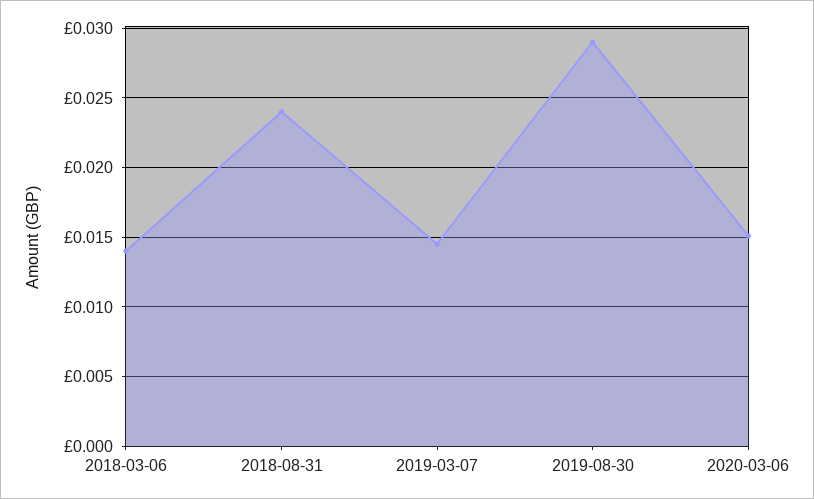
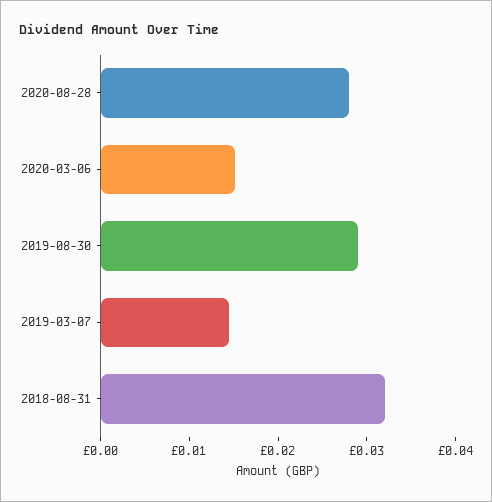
2018-03-06: 0.014 -> none
2018-08-31: 0.024 -> 0.032
2020-08-28: none -> 0.028

